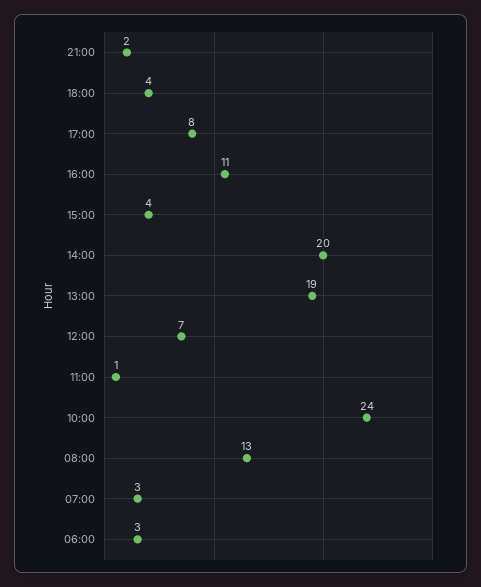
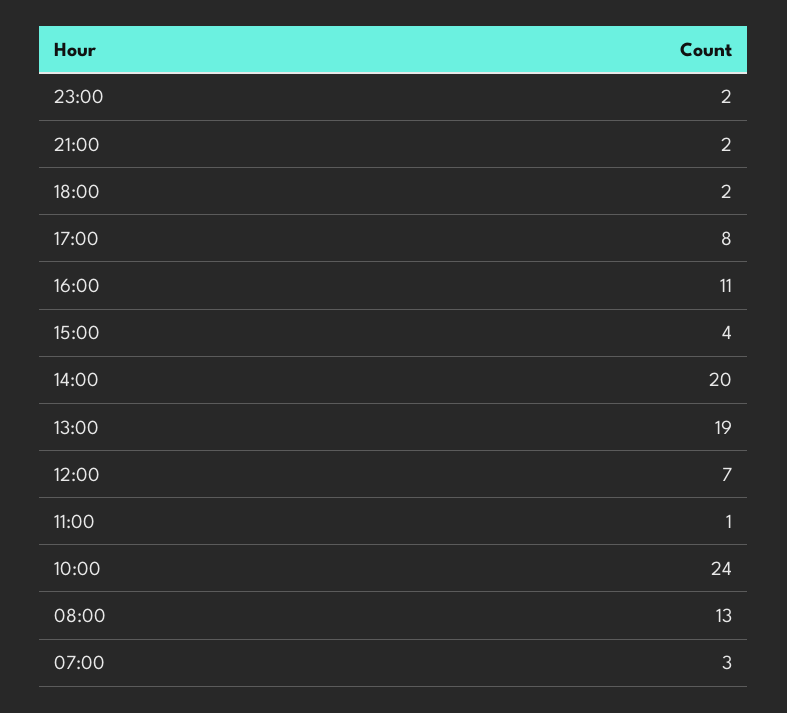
18:00: 4 -> 2
06:00: 3 -> none
23:00: none -> 2

